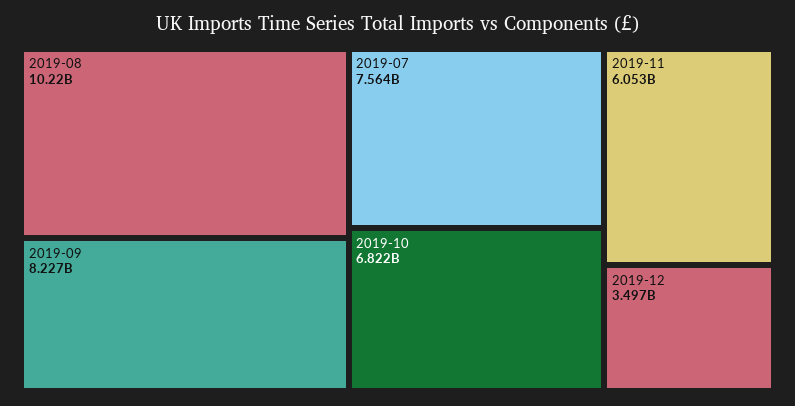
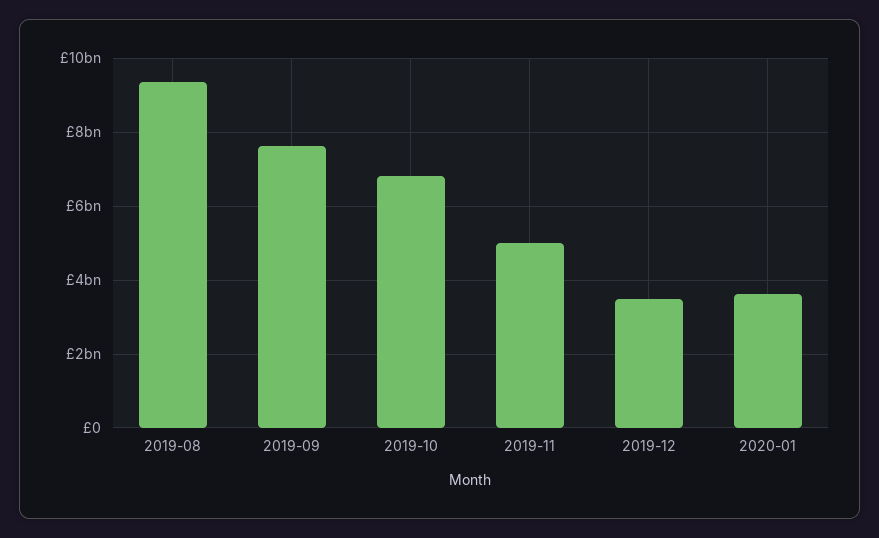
2019-08: 10220000000 -> 9400000000
2019-09: 8227000000 -> 7600000000
2019-07: 7564000000 -> none
2019-11: 6053000000 -> 5000000000
2020-01: none -> 3600000000

